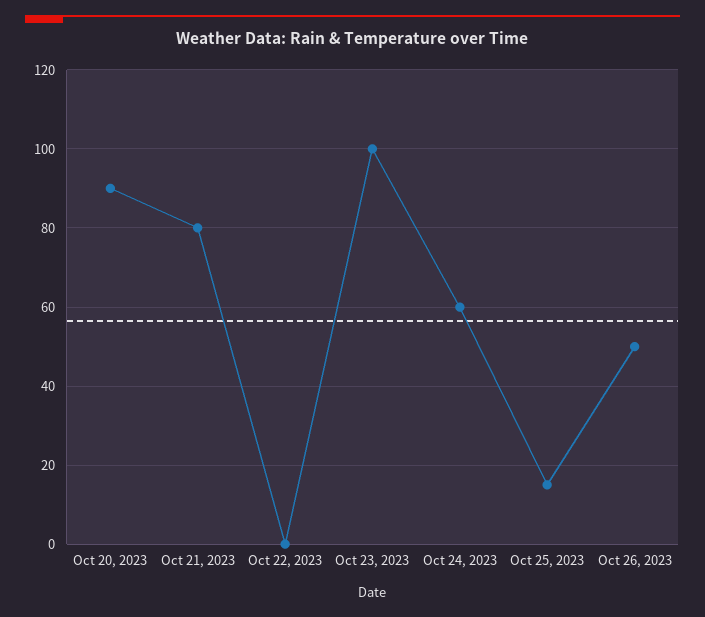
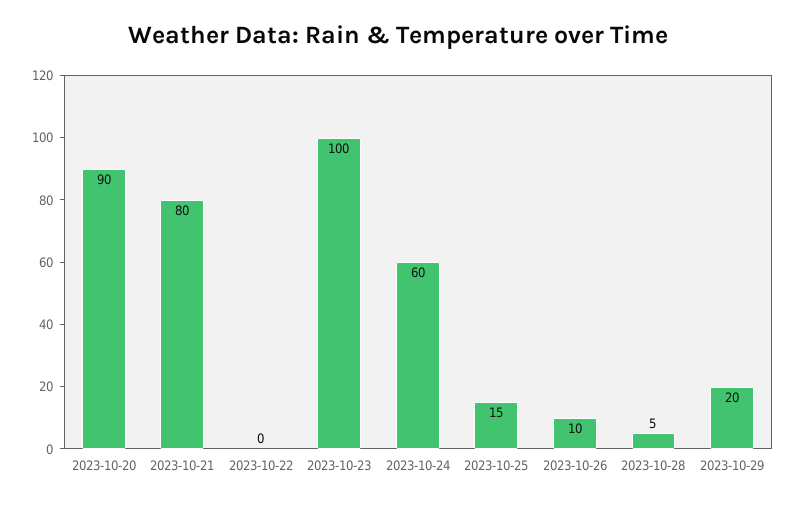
Oct 26, 2023: 50 -> 10
2023-10-28: none -> 5
2023-10-29: none -> 20

